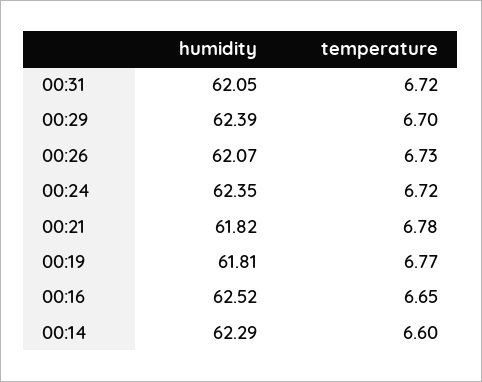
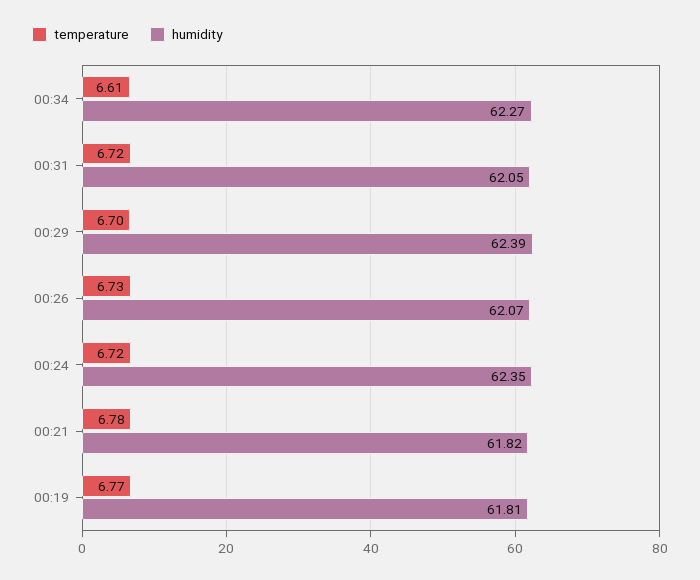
humidity, 00:16: 62.52 -> none
temperature, 00:16: 6.65 -> none
humidity, 00:14: 62.29 -> none
temperature, 00:14: 6.6 -> none
temperature, 00:34: none -> 6.61
humidity, 00:34: none -> 62.27

